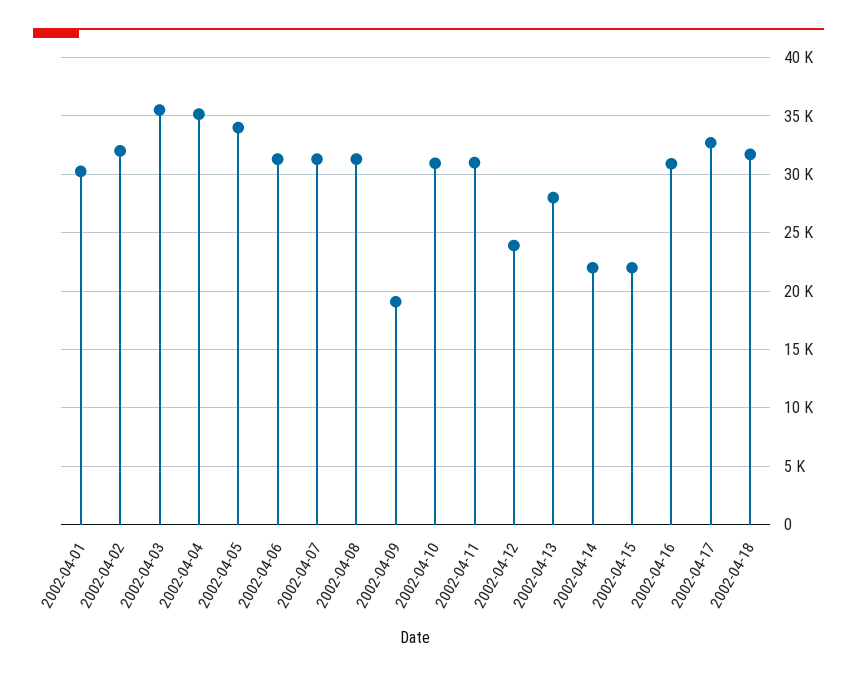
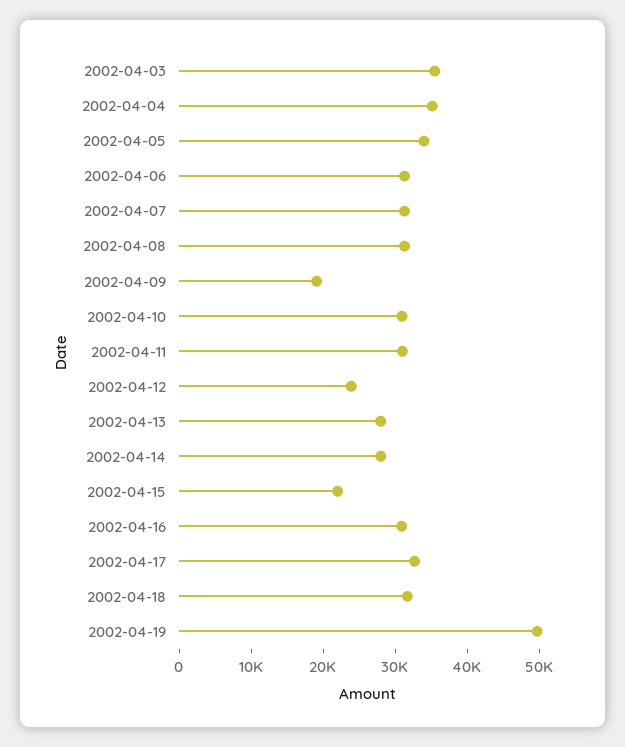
2002-04-01: 30000 -> none
2002-04-02: 32000 -> none
2002-04-14: 22000 -> 28000
2002-04-19: none -> 50000

